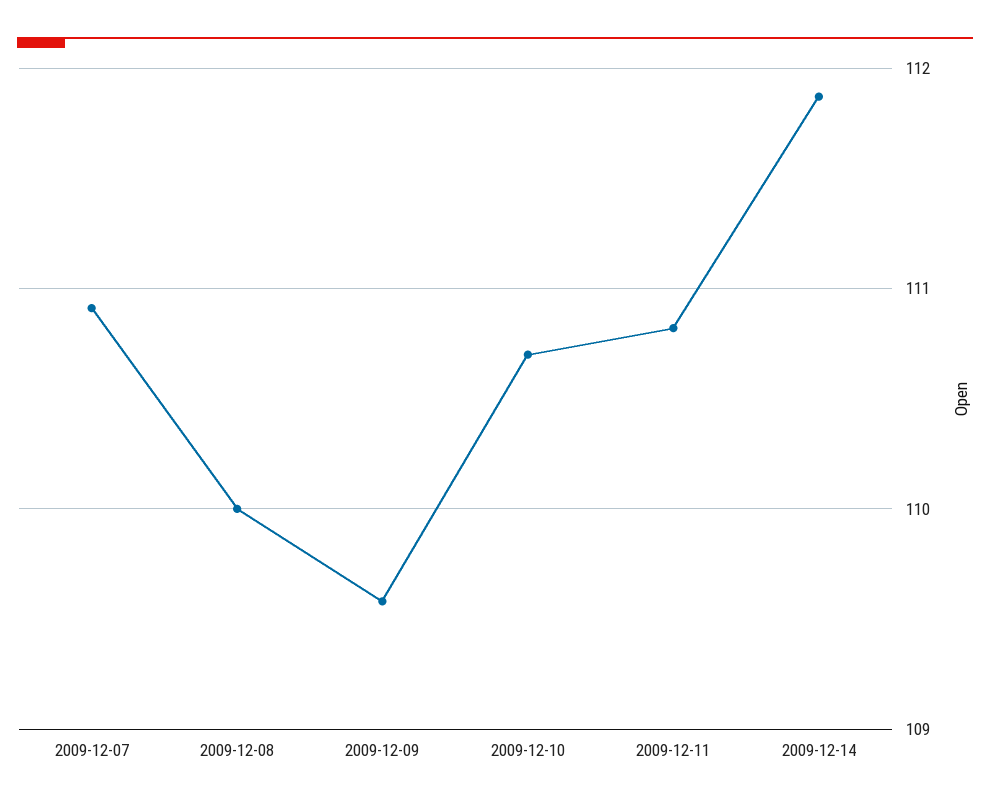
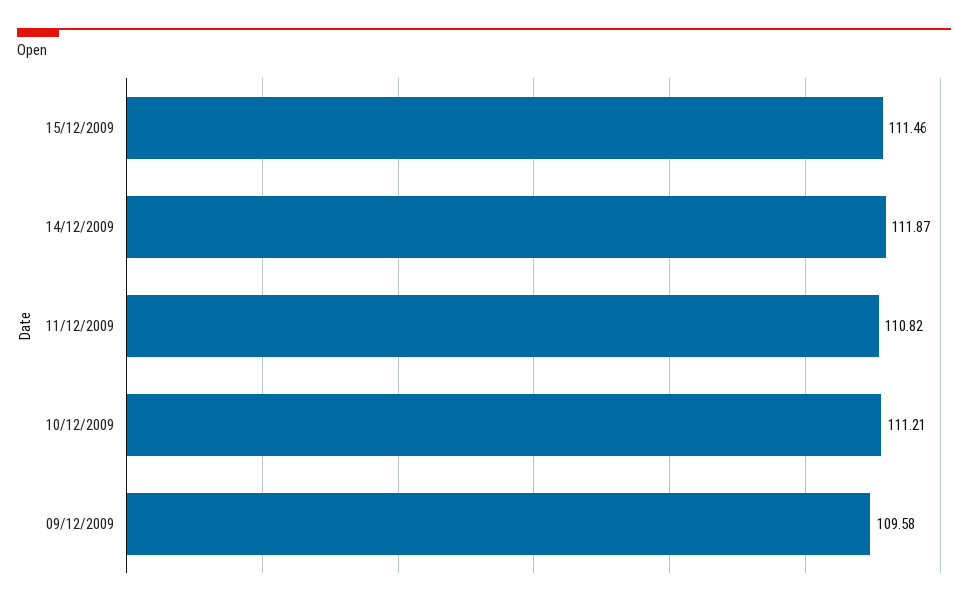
2009-12-07: 110.9 -> none
2009-12-08: 110 -> none
2009-12-10: 110.7 -> 111.21
15/12/2009: none -> 111.46

